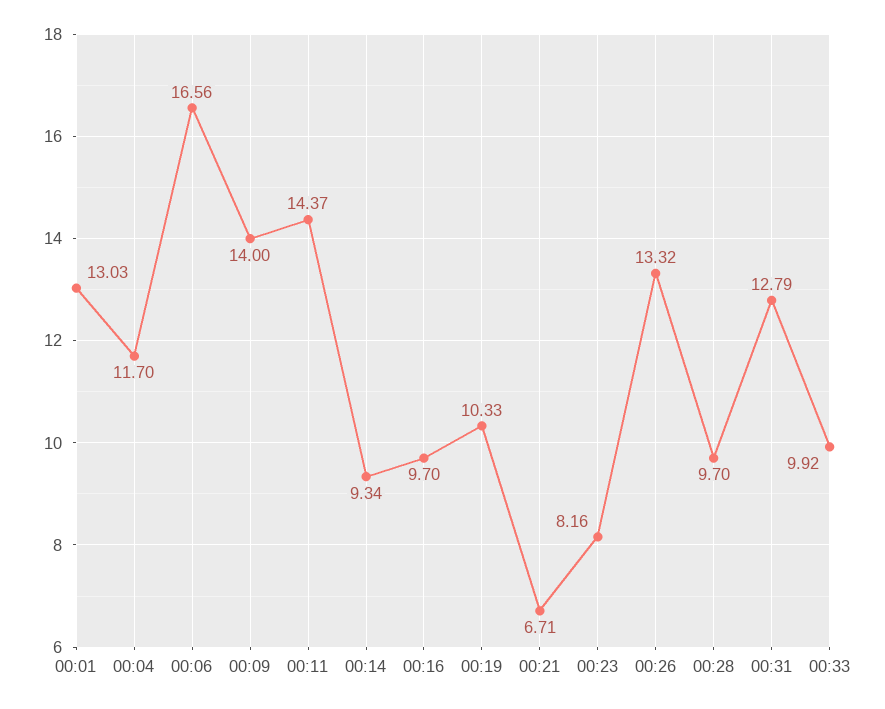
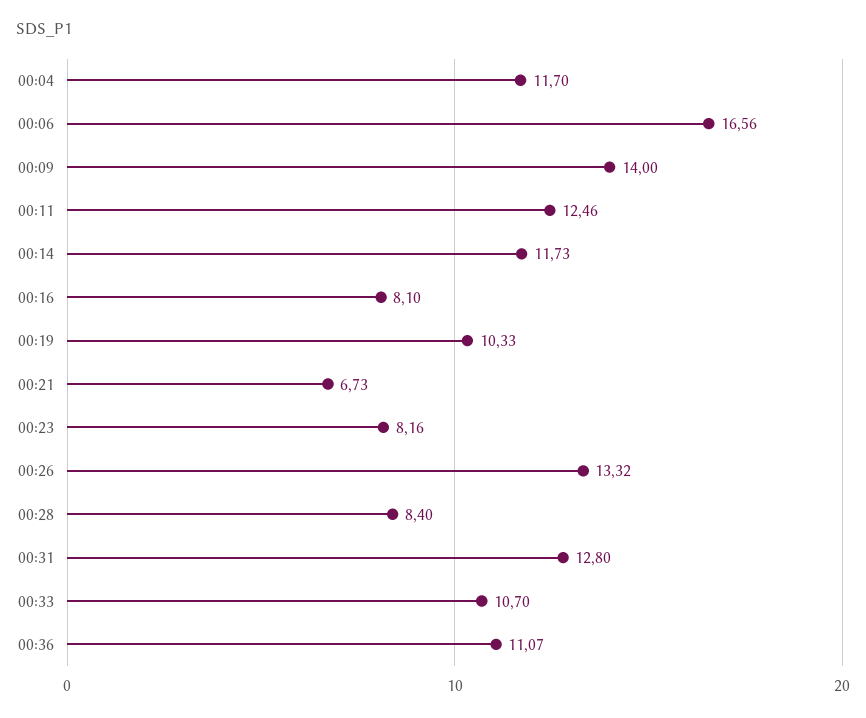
00:01: 13.03 -> none
00:11: 14.37 -> 12.46
00:14: 9.34 -> 11.73
00:16: 9.7 -> 8.1
00:21: 6.71 -> 6.73
00:28: 9.7 -> 8.4
00:31: 12.79 -> 12.8
00:33: 9.92 -> 10.7
00:36: none -> 11.07

